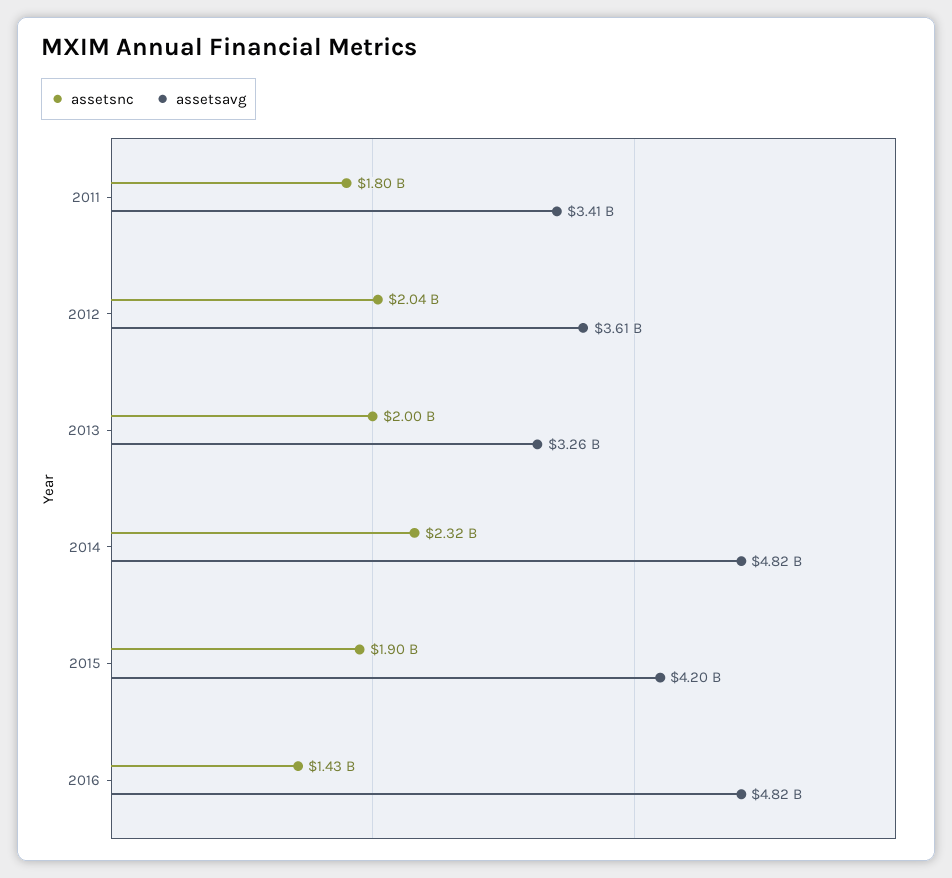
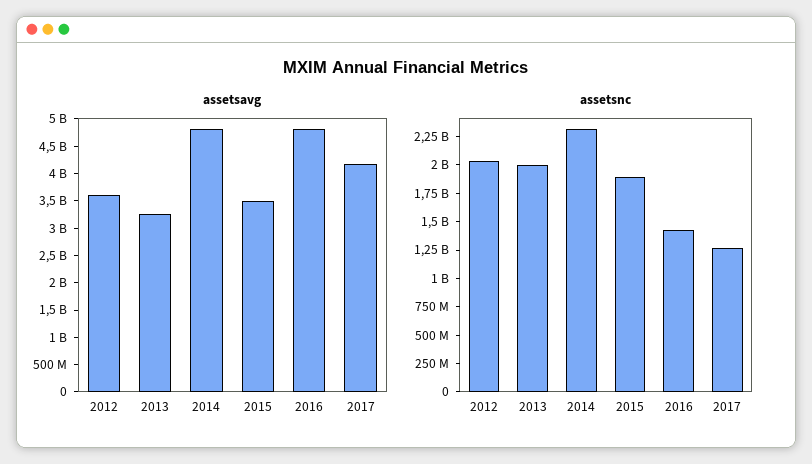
assetsnc, 2011: 1800000000 -> none
assetsavg, 2011: 3410000000 -> none
assetsavg, 2015: 4200000000 -> 3500000000
assetsavg, 2017: none -> 4250000000
assetsnc, 2017: none -> 1250000000

